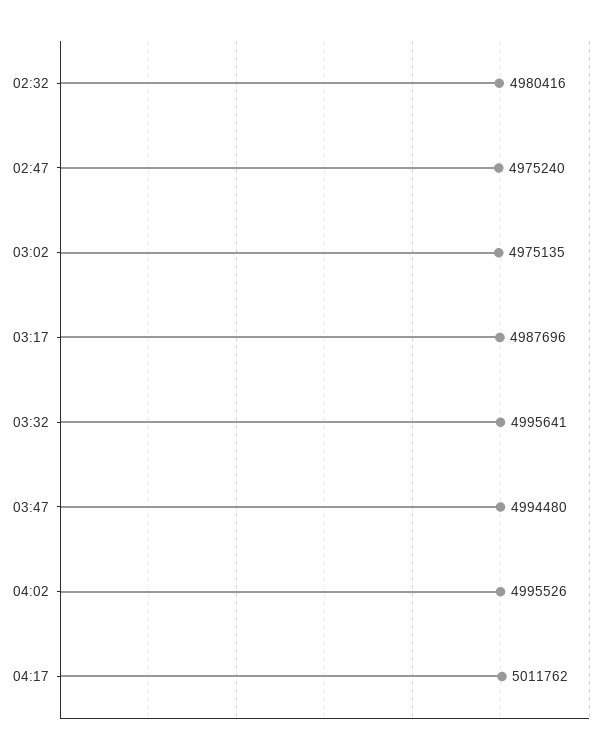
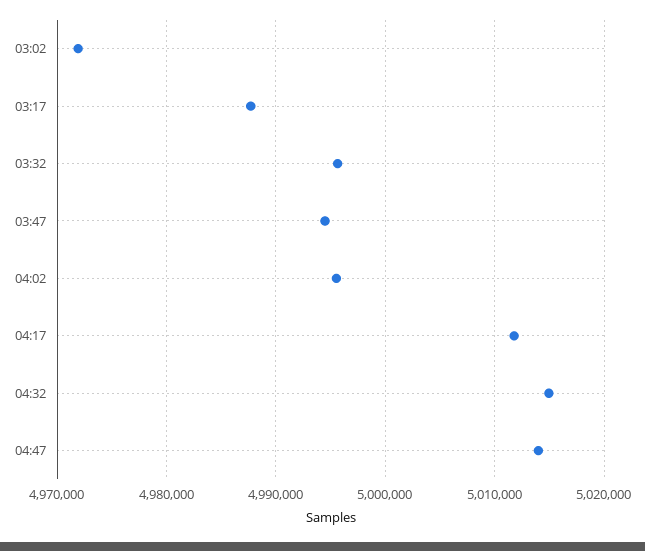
02:32: 4980416 -> none
02:47: 4975240 -> none
03:02: 4975135 -> 4972000
04:32: none -> 5015000
04:47: none -> 5014000

